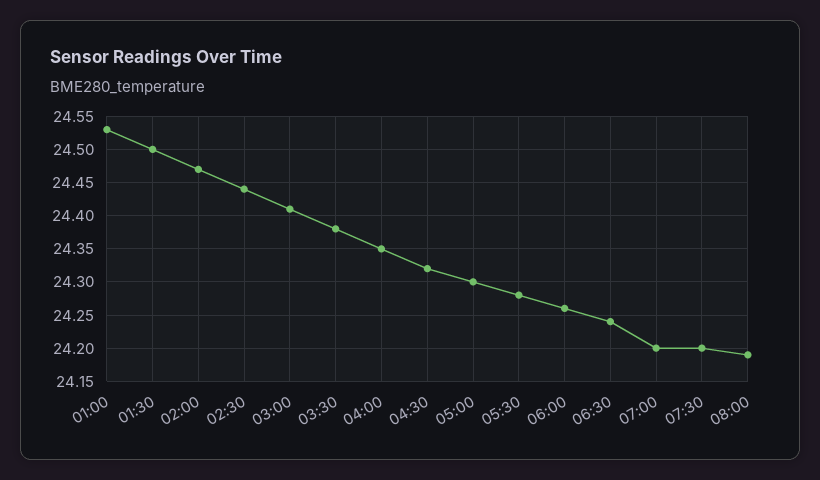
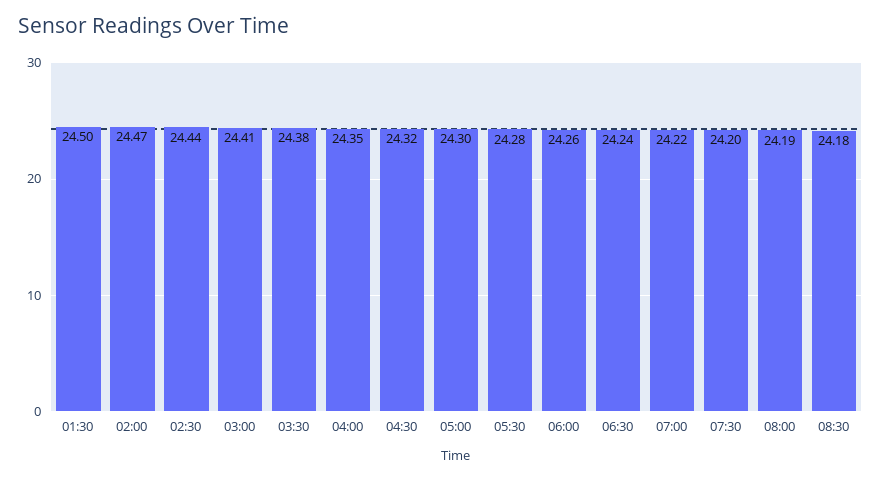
01:00: 24.53 -> none
07:00: 24.2 -> 24.22
08:30: none -> 24.18

